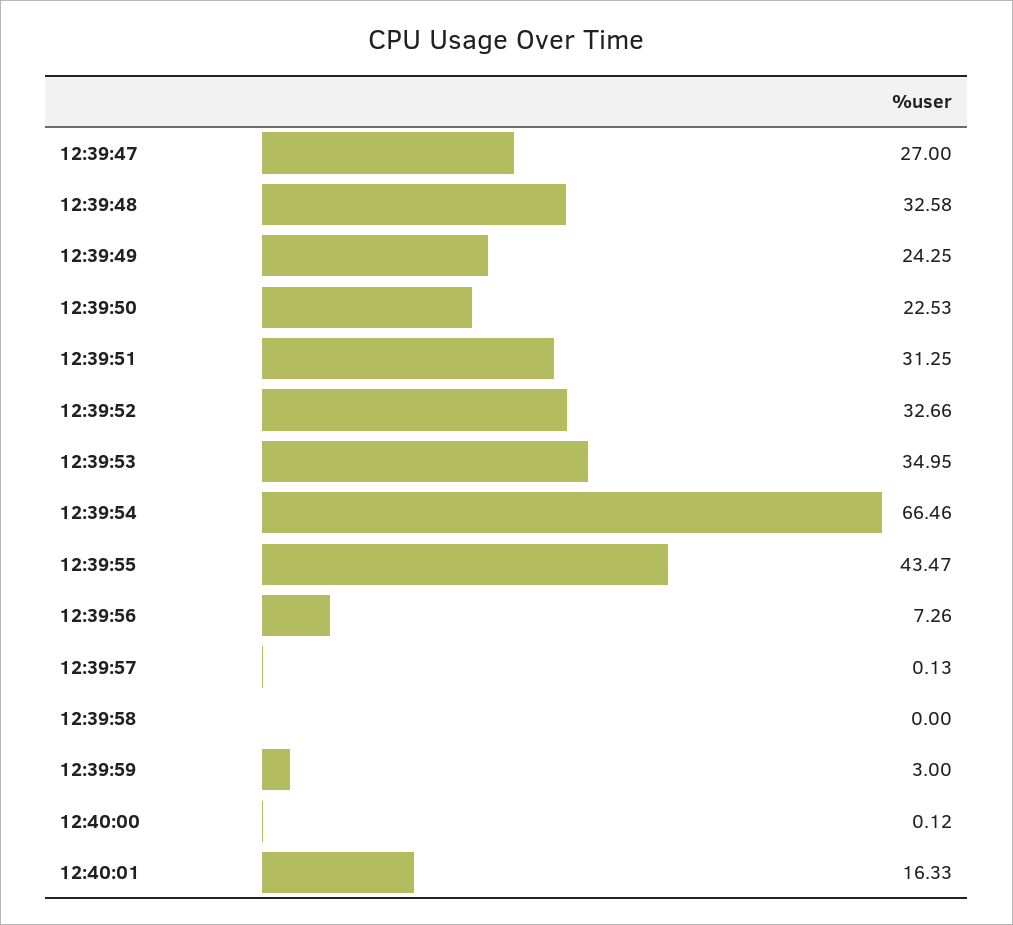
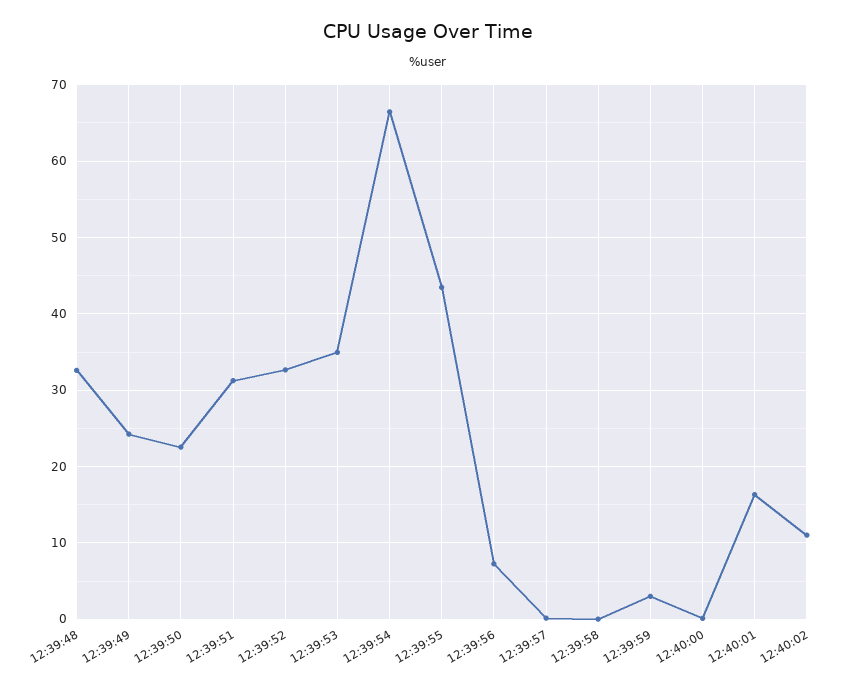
12:39:47: 27 -> none
12:40:02: none -> 11

